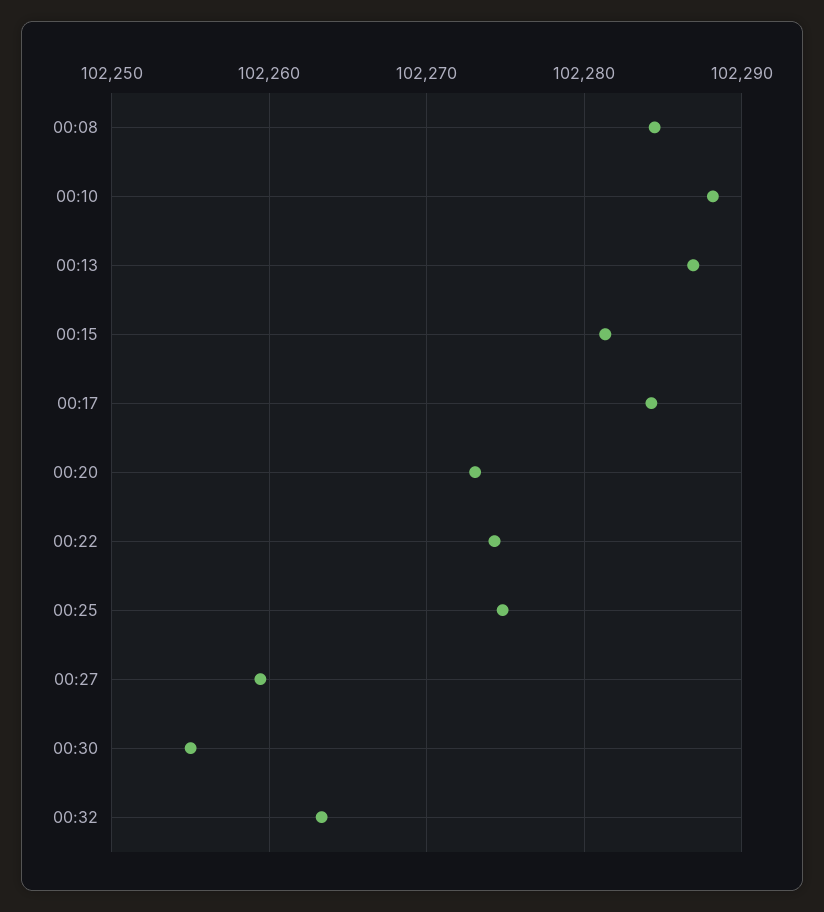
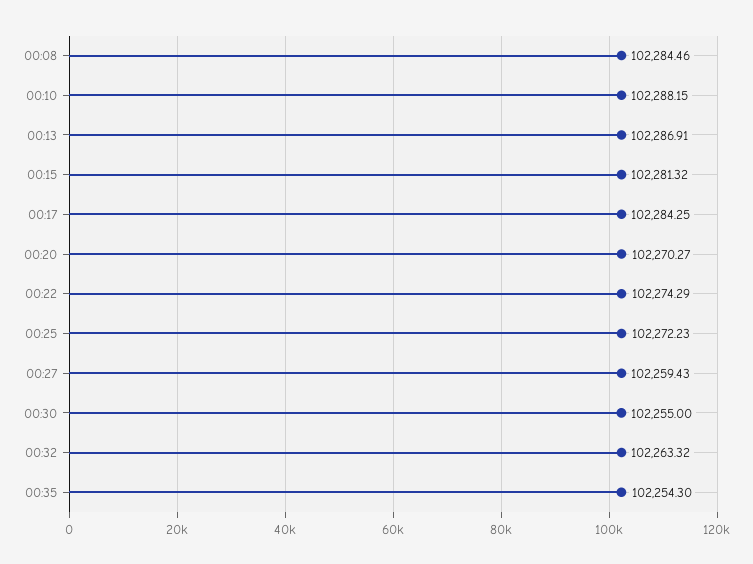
00:20: 102273 -> 102270.27
00:25: 102275 -> 102272.23
00:35: none -> 102254.3

